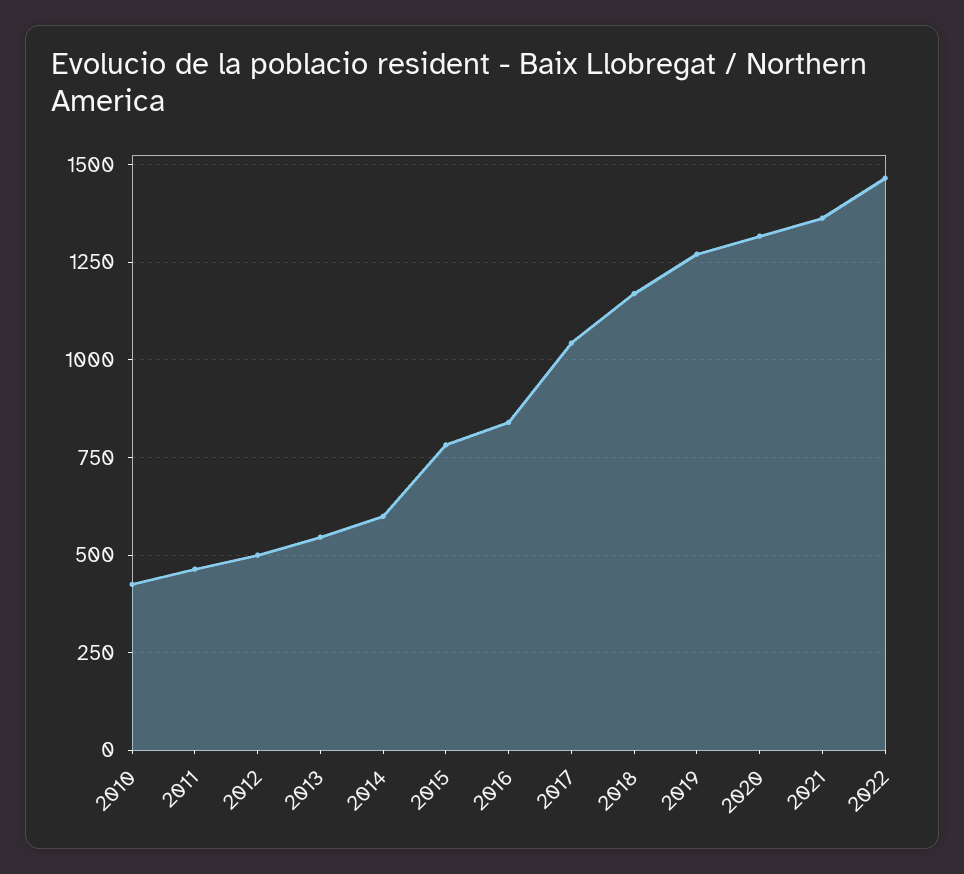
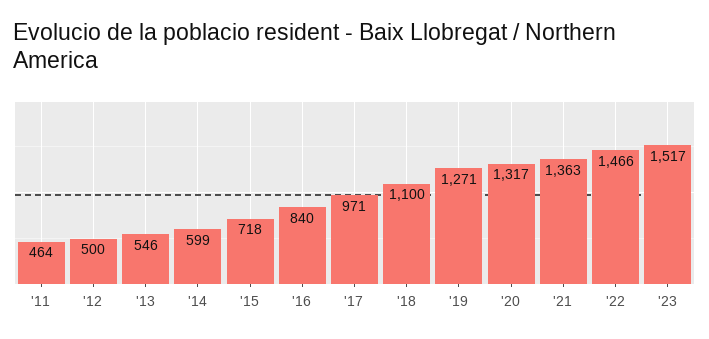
2010: 425 -> none
2015: 775 -> 718
2017: 1050 -> 971
2018: 1175 -> 1100
'23: none -> 1517

